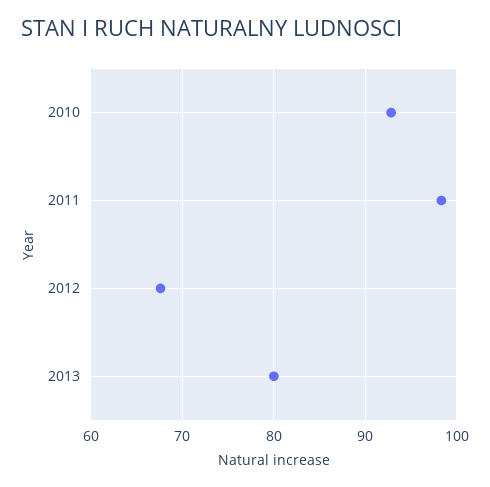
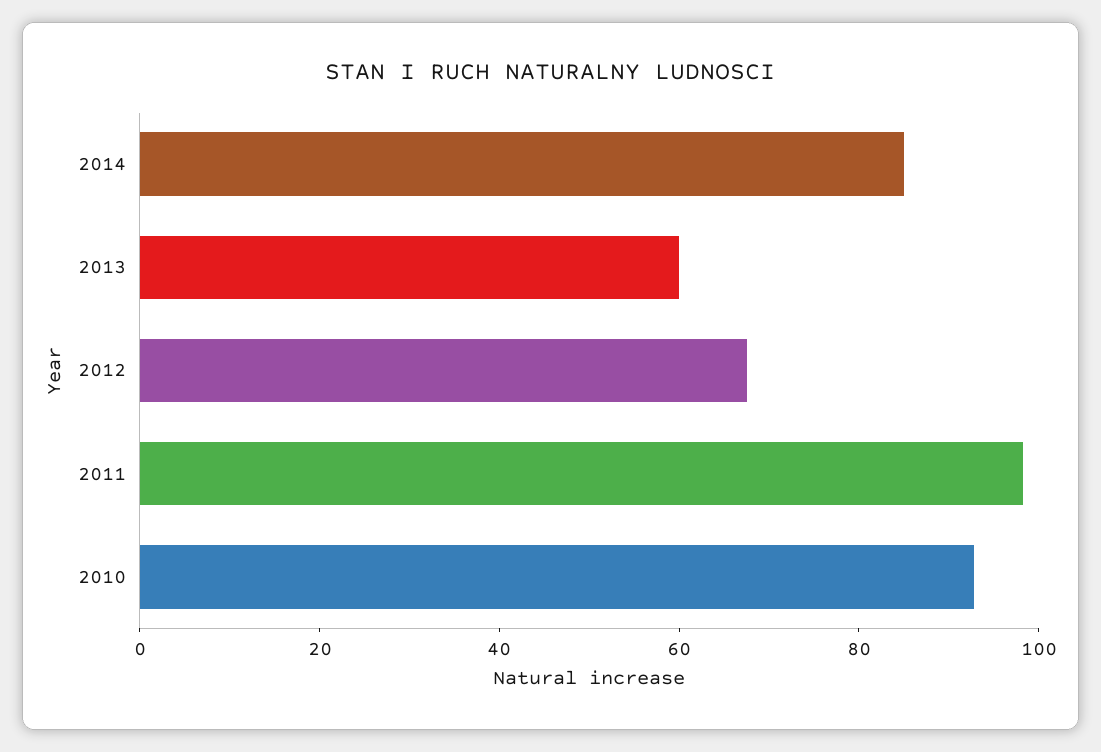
2013: 80 -> 60
2014: none -> 85

